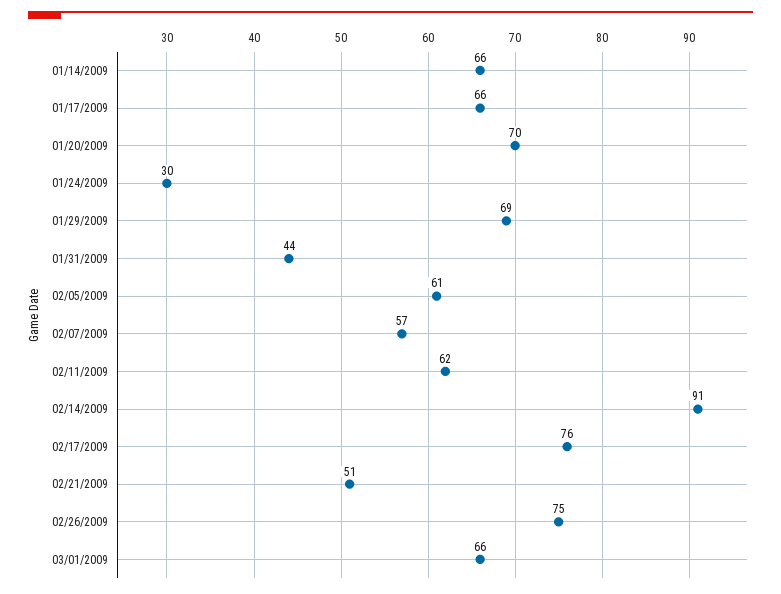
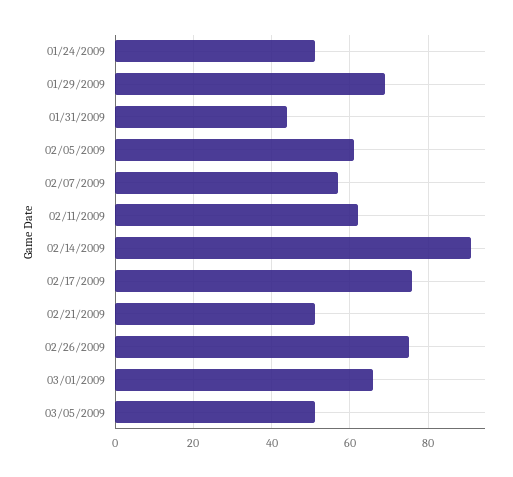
01/14/2009: 66 -> none
01/17/2009: 66 -> none
01/20/2009: 70 -> none
01/24/2009: 30 -> 50
03/05/2009: none -> 50

